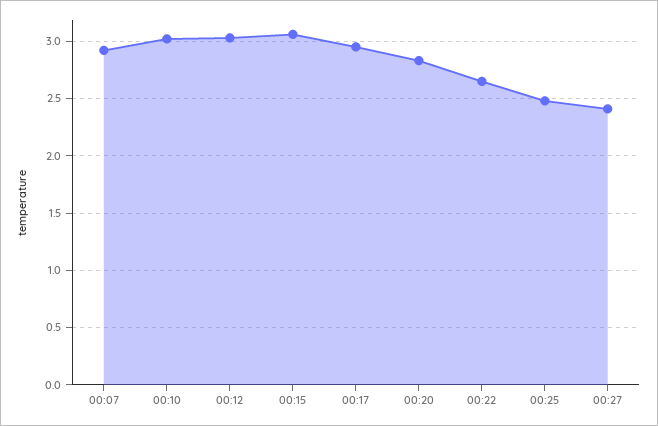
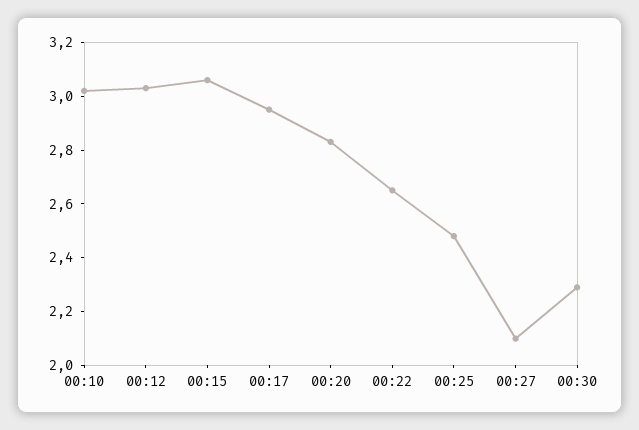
00:07: 2.9 -> none
00:27: 2.4 -> 2.1
00:30: none -> 2.3

